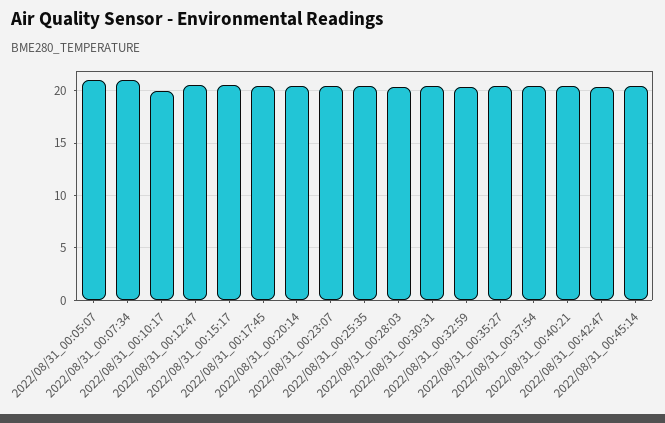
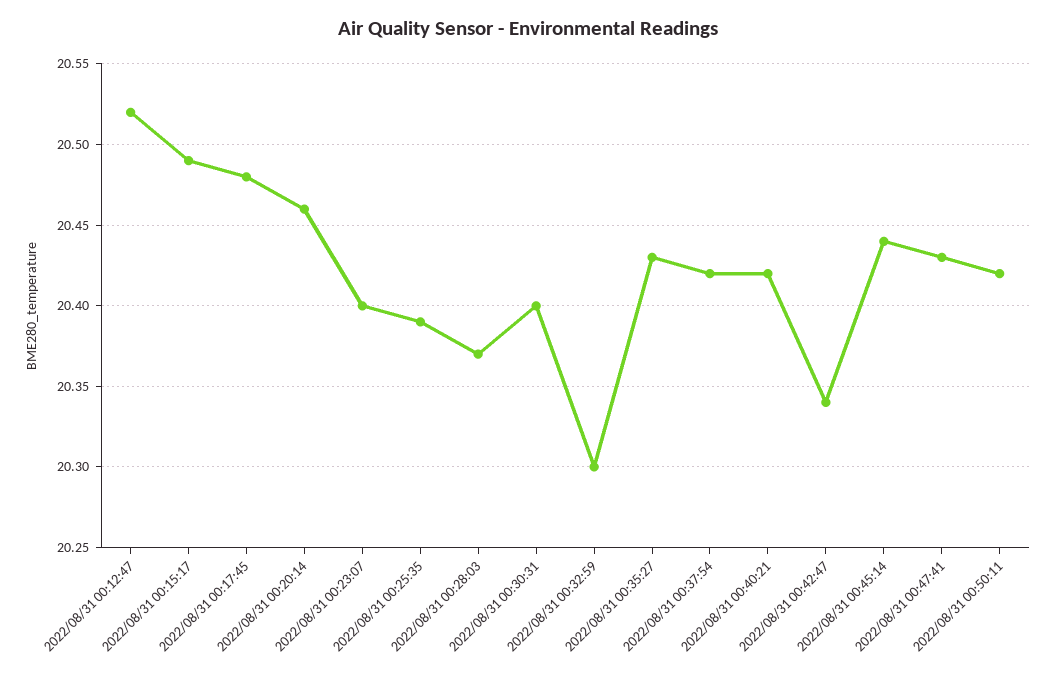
2022/08/31_00:05:07: 21 -> none
2022/08/31_00:07:34: 21 -> none
2022/08/31_00:10:17: 20 -> none
2022/08/31 00:47:41: none -> 20.43
2022/08/31 00:50:11: none -> 20.42

